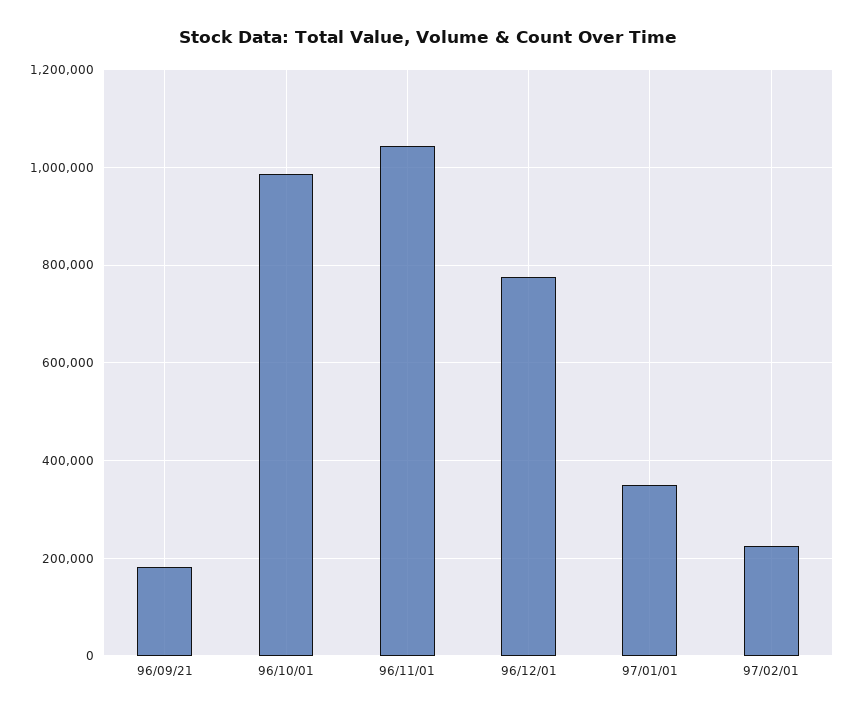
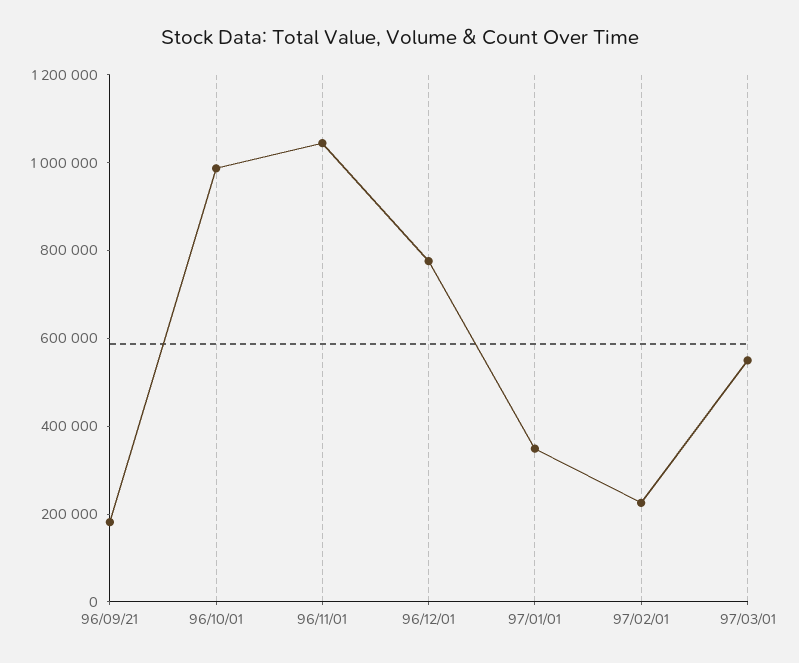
97/03/01: none -> 550000

